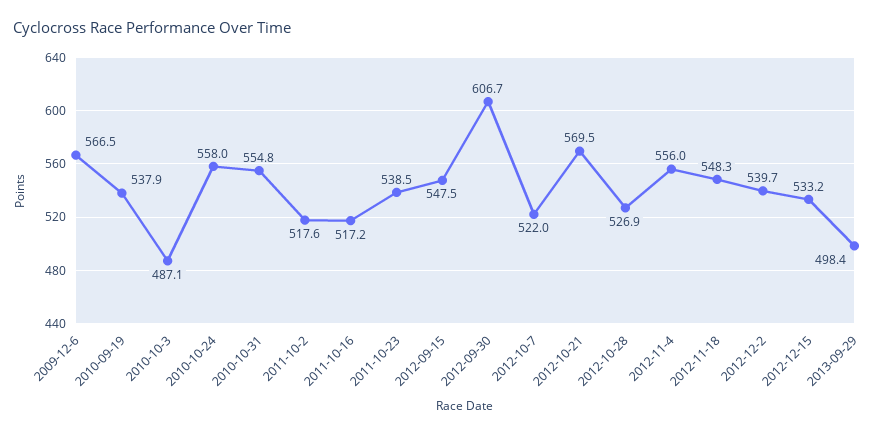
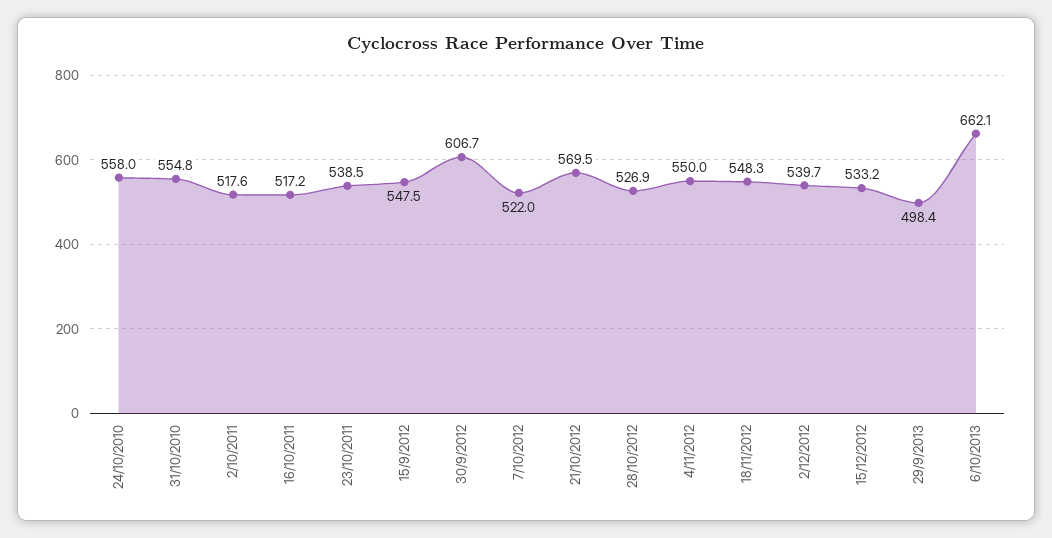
2009-12-6: 566.5 -> none
2010-09-19: 537.9 -> none
2010-10-3: 487.1 -> none
2012-11-4: 556 -> 550
6/10/2013: none -> 662.1

